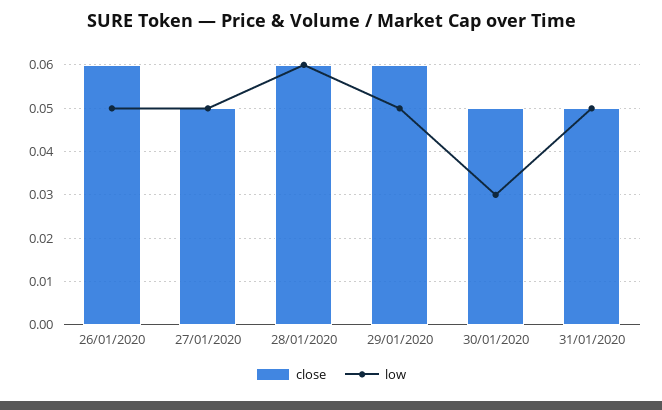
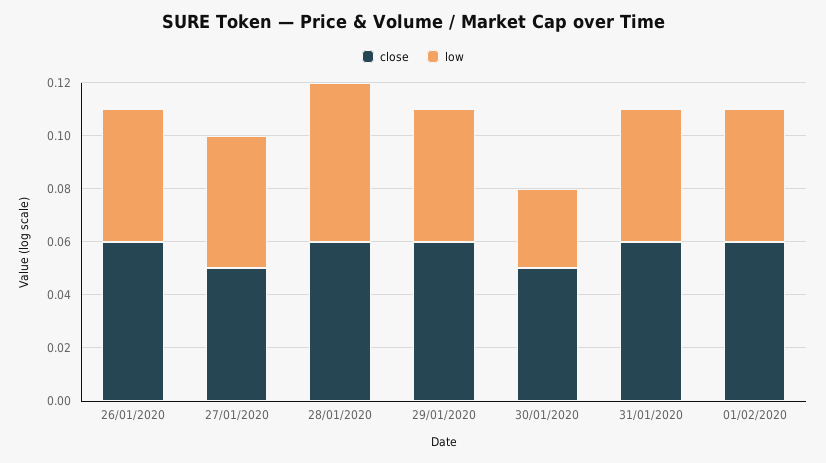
close, 31/01/2020: 0.05 -> 0.06
close, 01/02/2020: none -> 0.06
low, 01/02/2020: none -> 0.05

